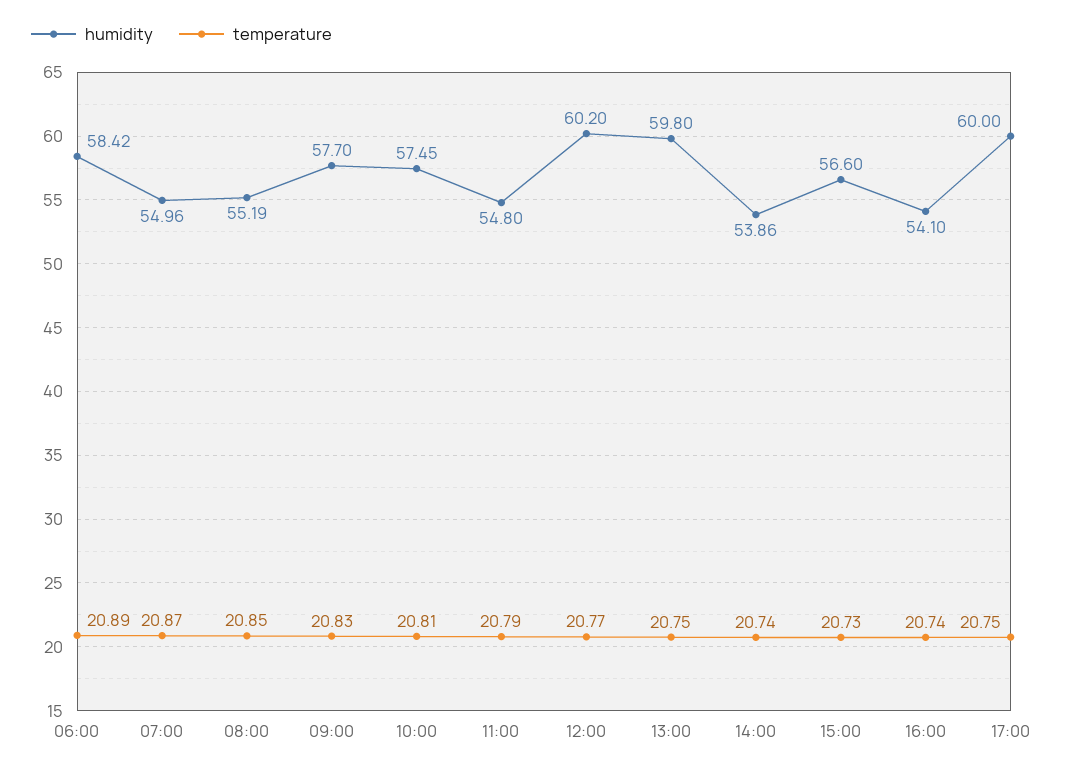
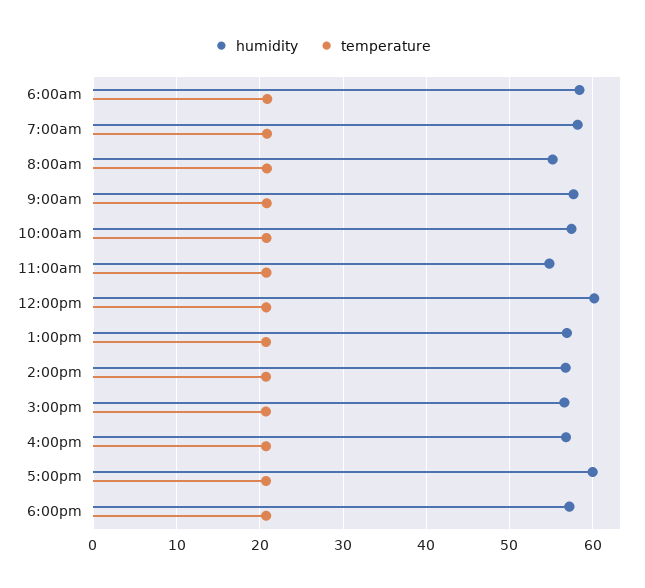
humidity, 07:00: 54.96 -> 58
humidity, 13:00: 59.8 -> 57
humidity, 14:00: 53.86 -> 57
humidity, 16:00: 54.1 -> 57
humidity, 6:00pm: none -> 57
temperature, 6:00pm: none -> 21

